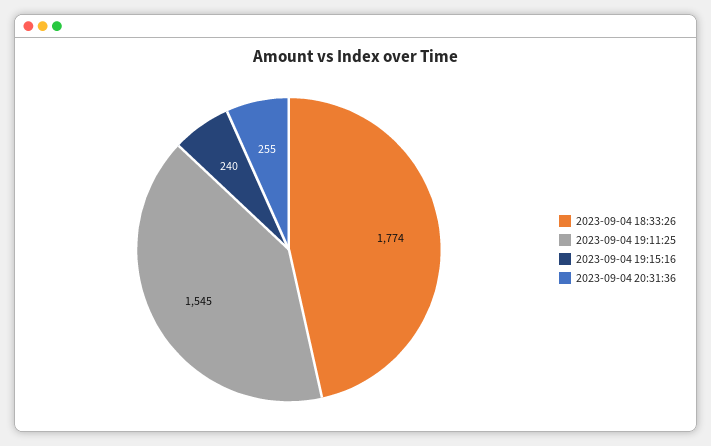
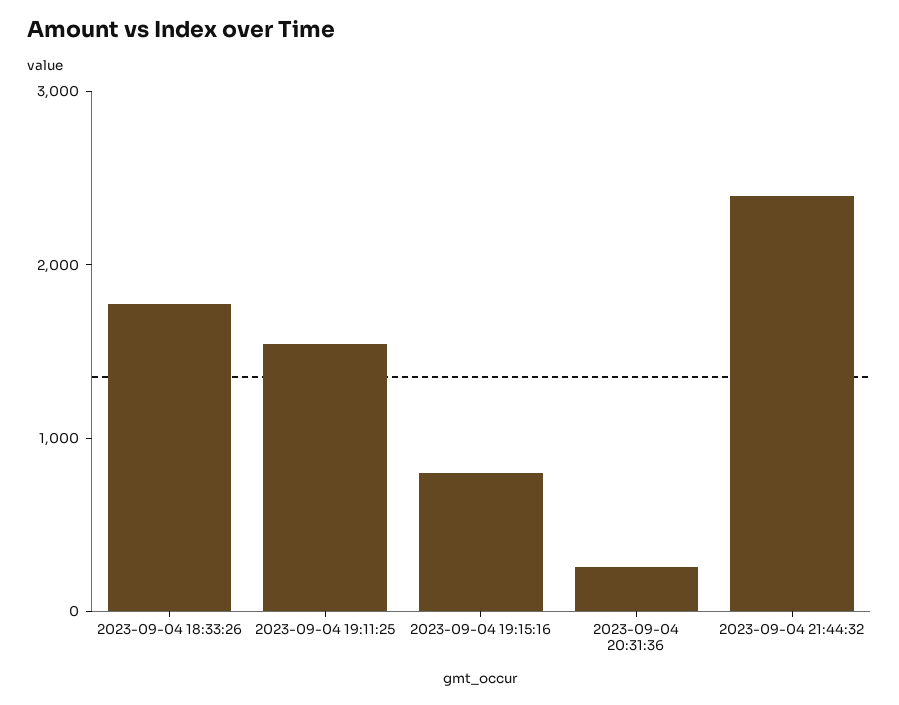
2023-09-04 19:15:16: 240 -> 800
2023-09-04 21:44:32: none -> 2400

